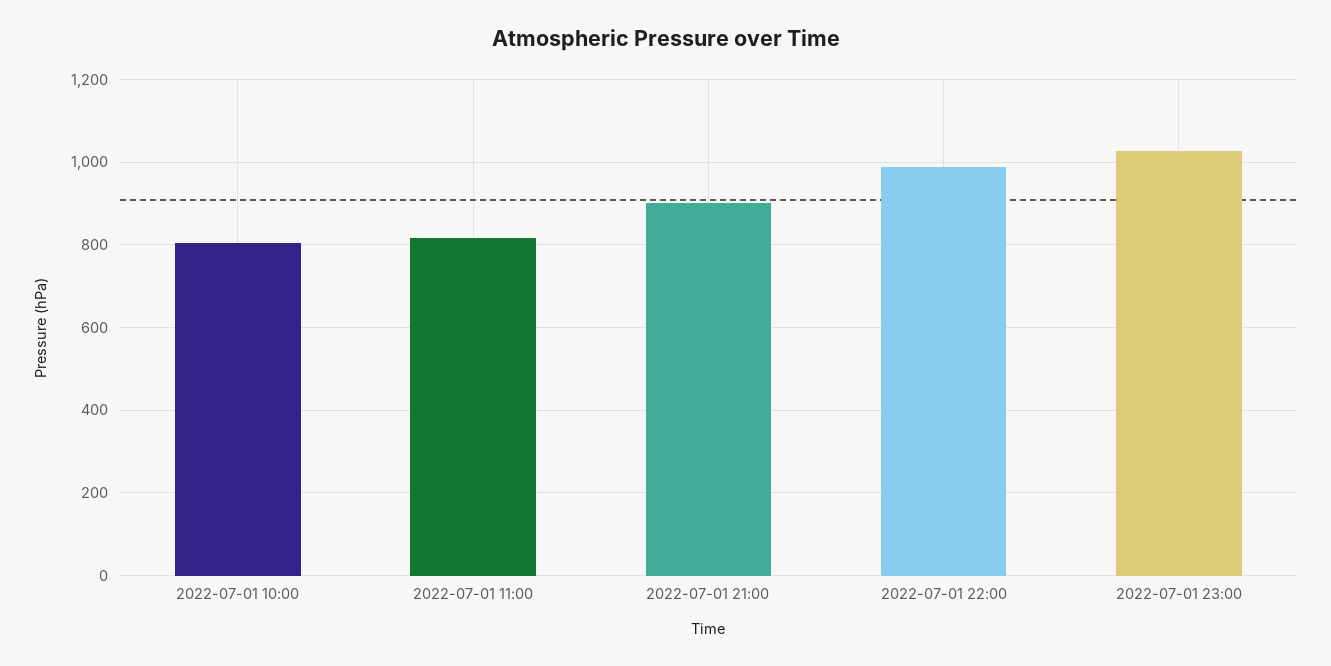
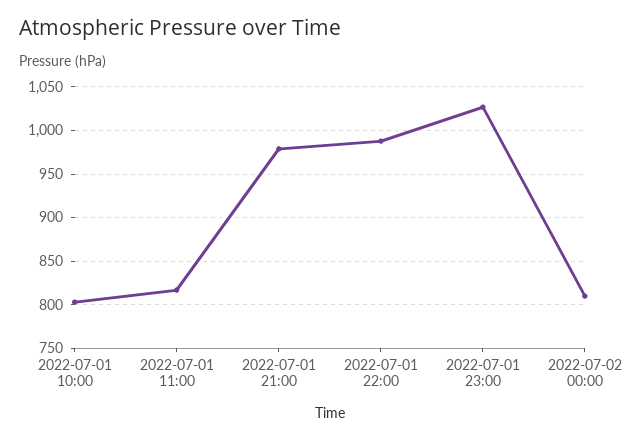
2022-07-01 21:00: 900 -> 980
2022-07-02 00:00: none -> 810

